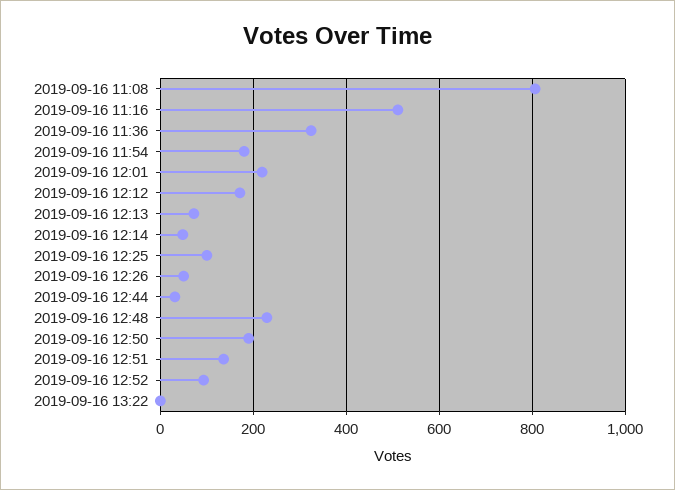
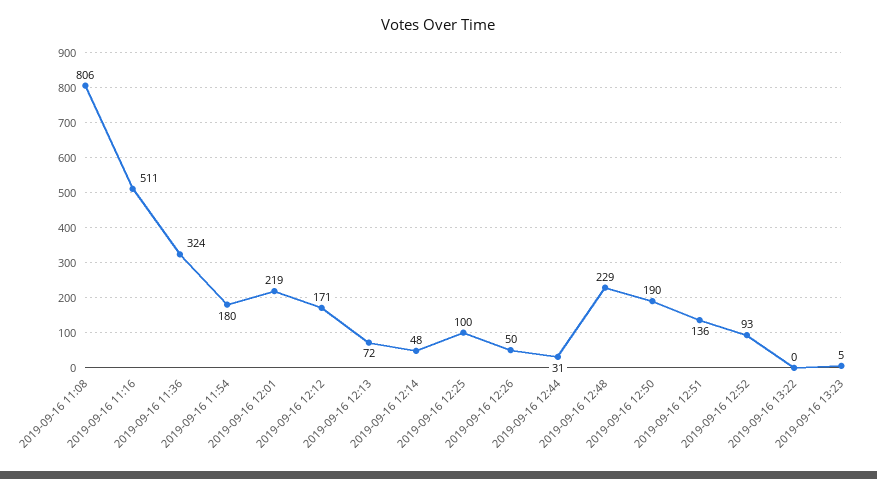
2019-09-16 13:23: none -> 5

